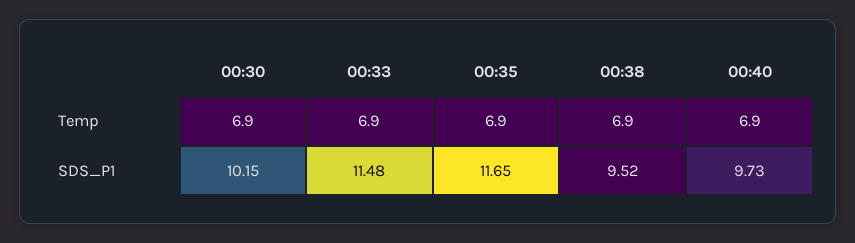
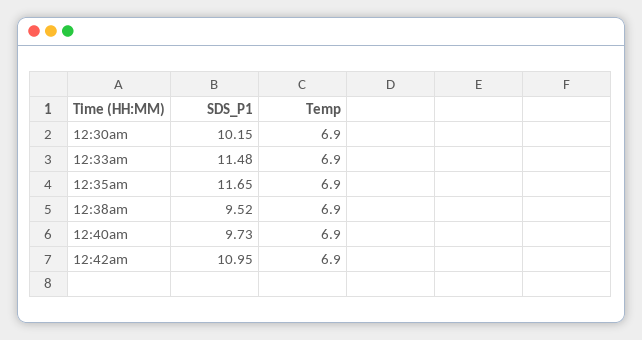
12:42am, SDS_P1: none -> 10.95
12:42am, Temp: none -> 6.9

